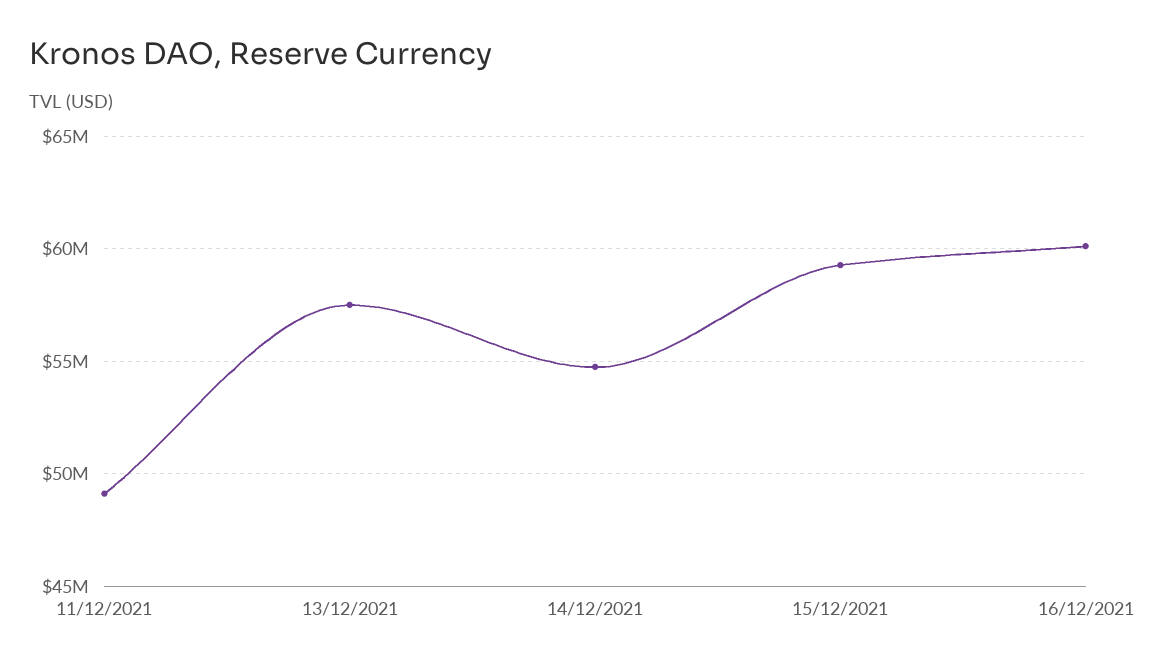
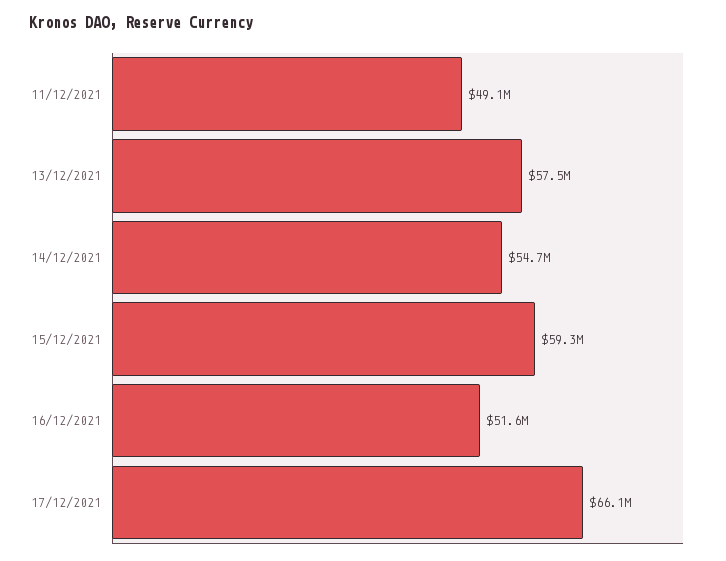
16/12/2021: 60000000 -> 51600000
17/12/2021: none -> 66100000

